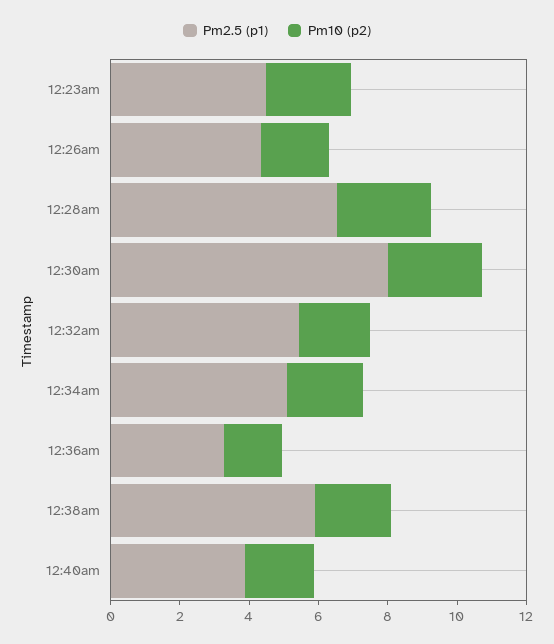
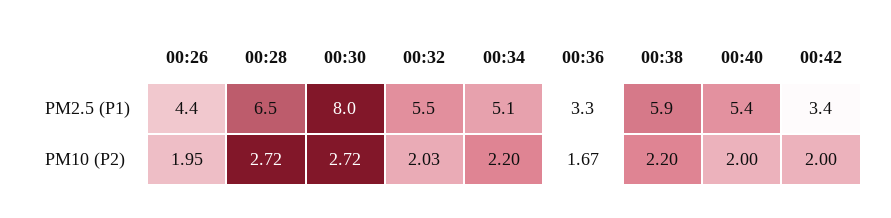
Pm2.5 (p1), 12:23am: 4.5 -> none
Pm10 (p2), 12:23am: 2.5 -> none
Pm2.5 (p1), 12:40am: 4 -> 5.4
Pm2.5 (p1), 00:42: none -> 3.4
Pm10 (p2), 00:42: none -> 2

